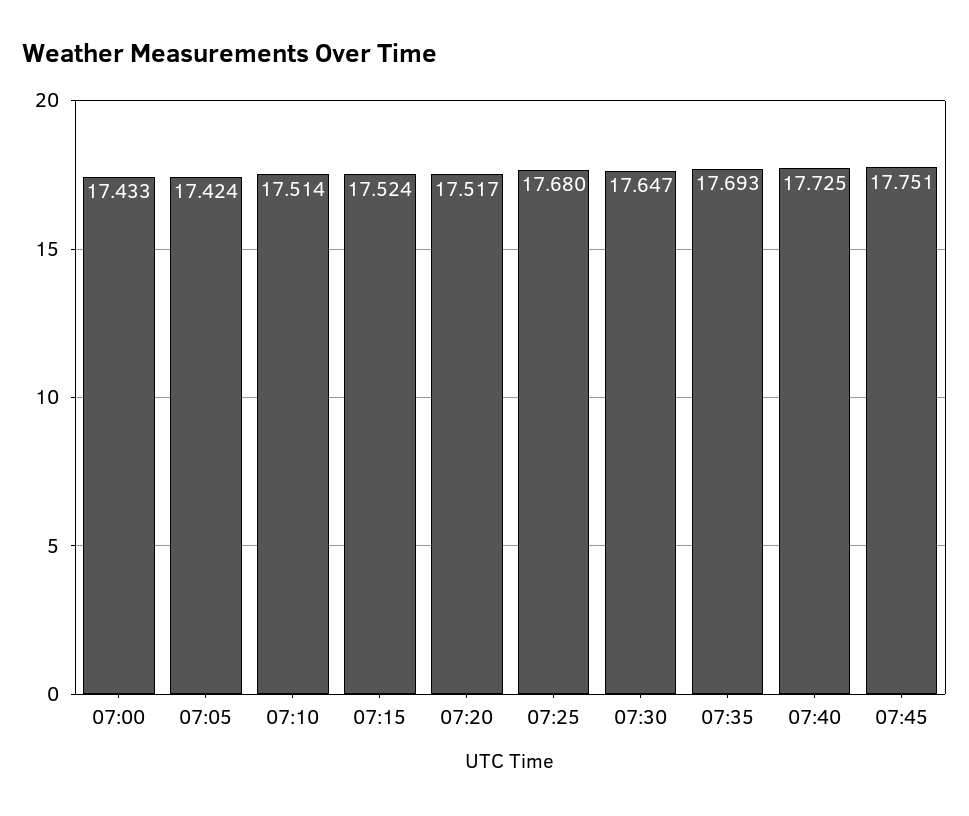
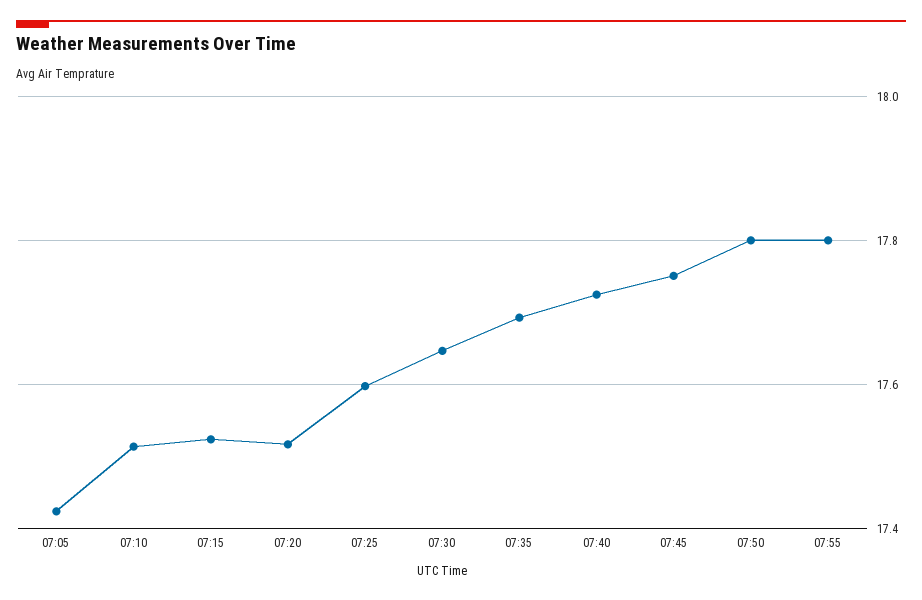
07:00: 17.433 -> none
07:25: 17.68 -> 17.6
07:50: none -> 17.8
07:55: none -> 17.8

